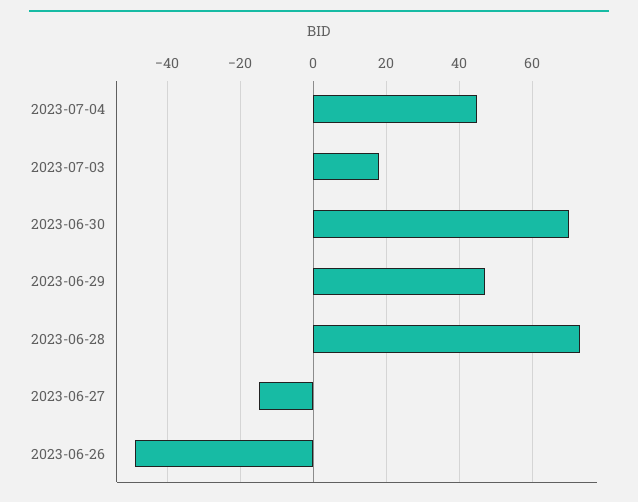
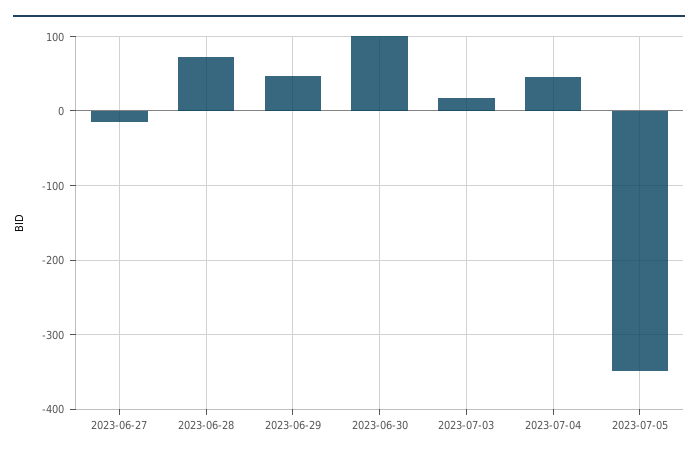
2023-06-30: 70 -> 100
2023-06-26: -50 -> none
2023-07-05: none -> -350

